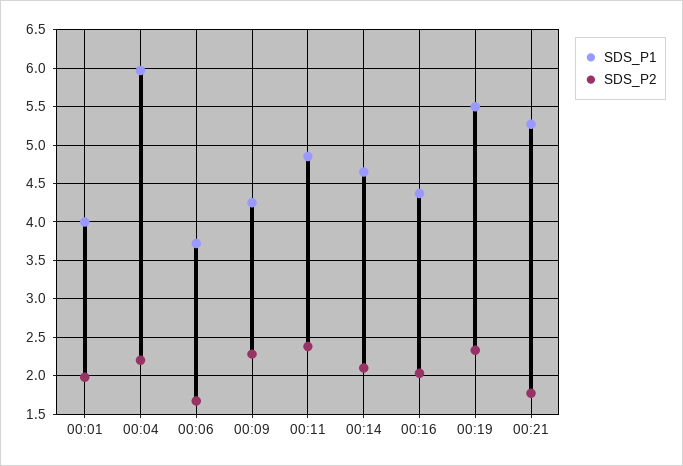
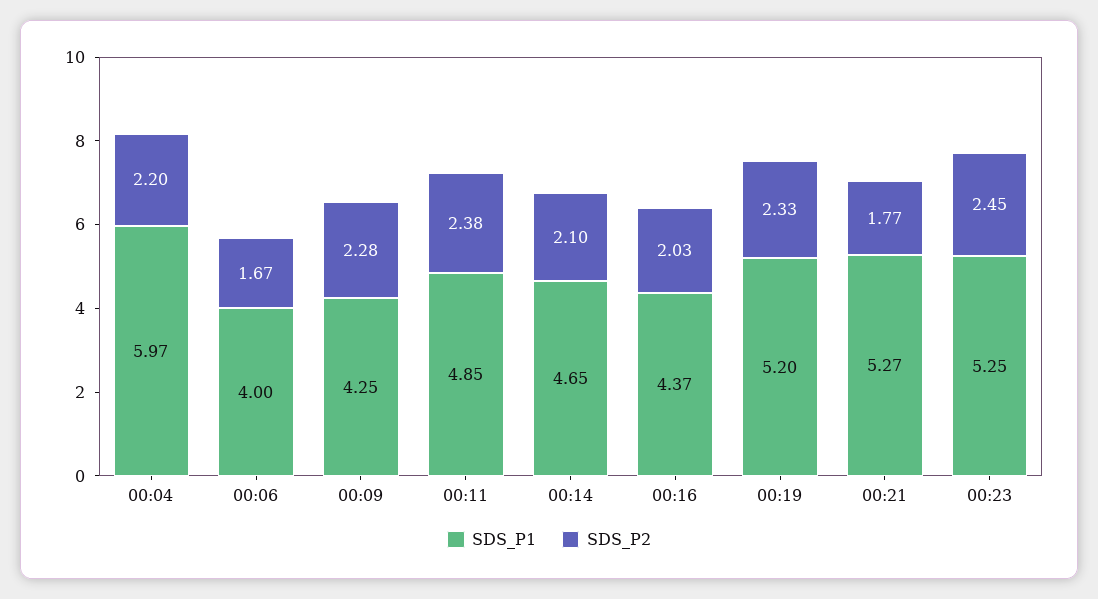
SDS_P1, 00:01: 4 -> none
SDS_P2, 00:01: 2 -> none
SDS_P1, 00:06: 3.7 -> 4
SDS_P1, 00:19: 5.5 -> 5.2
SDS_P1, 00:23: none -> 5.25
SDS_P2, 00:23: none -> 2.45

